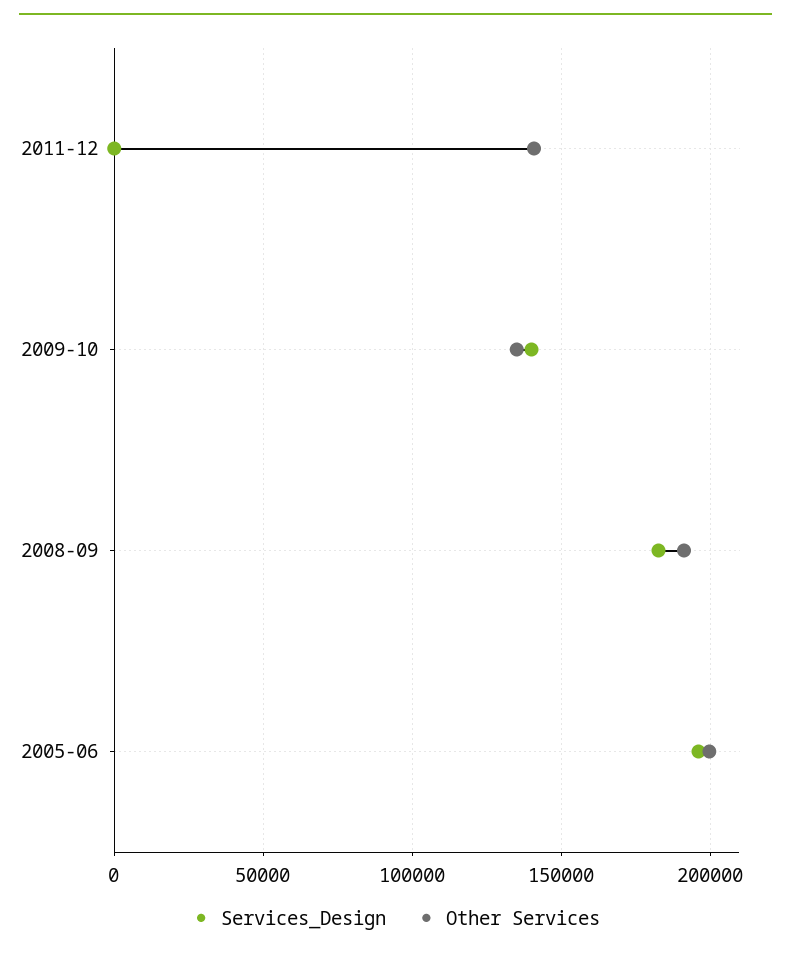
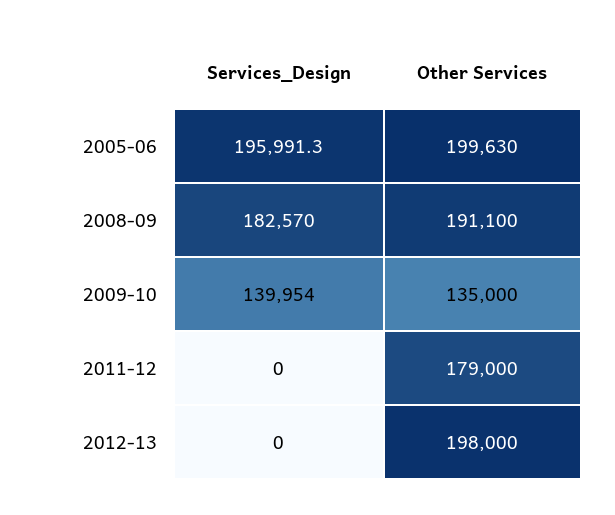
Other Services, 2011-12: 140000 -> 179000
Services_Design, 2012-13: none -> 0
Other Services, 2012-13: none -> 198000

